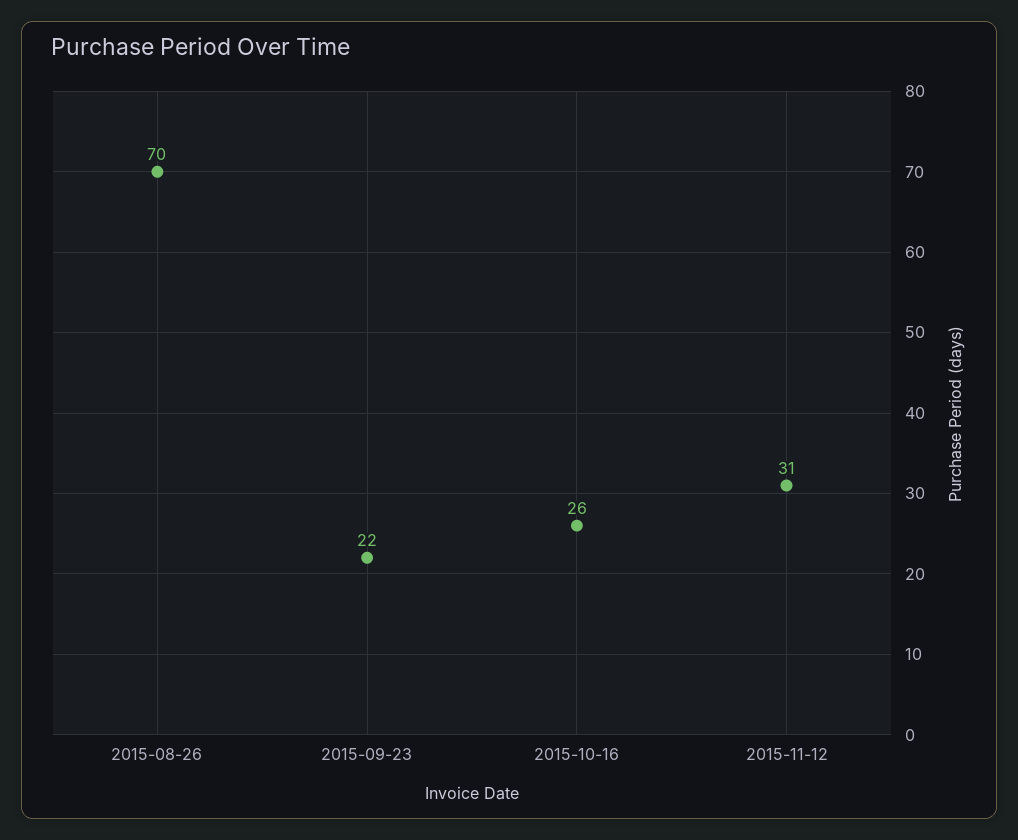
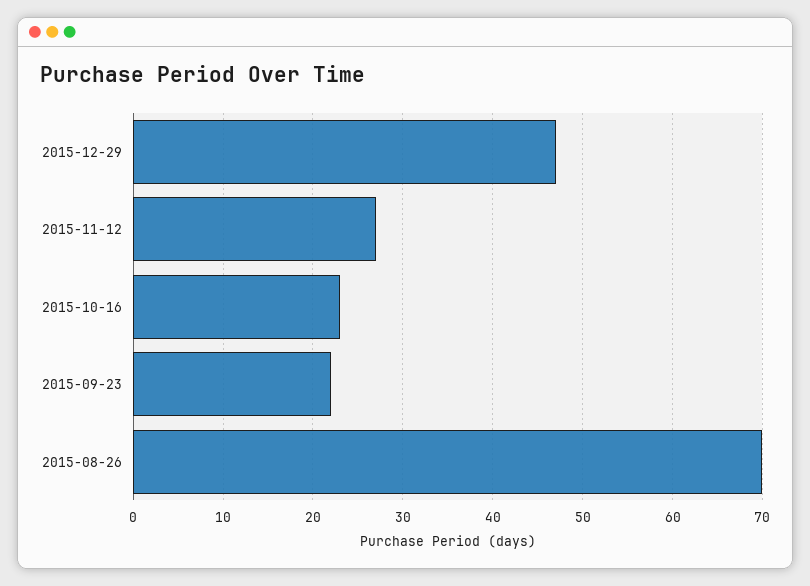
2015-10-16: 26 -> 23
2015-11-12: 31 -> 27
2015-12-29: none -> 47

